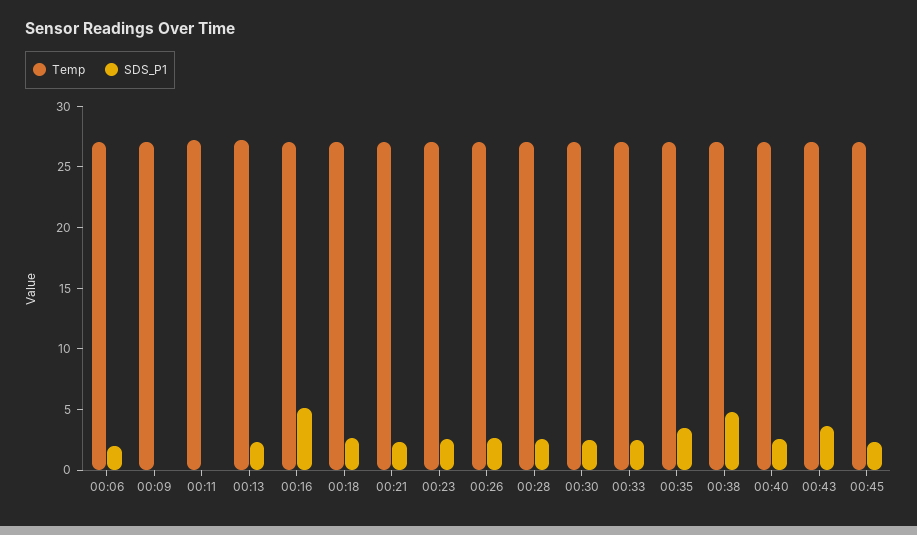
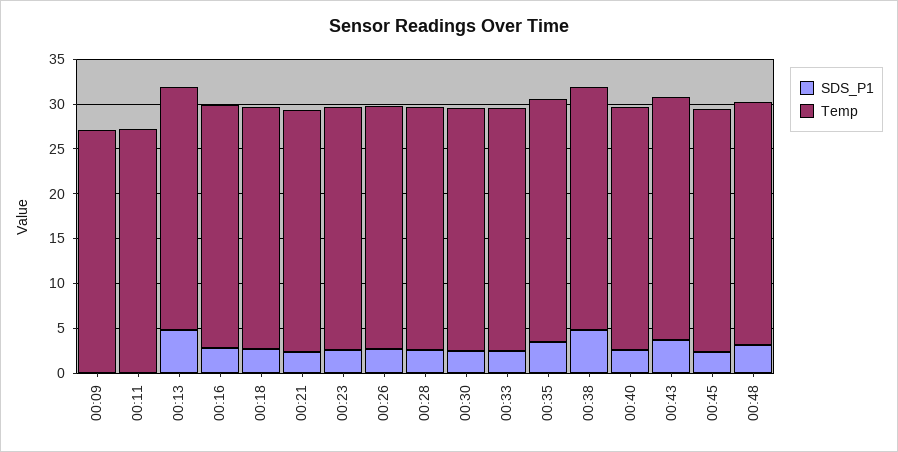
Temp, 00:06: 27 -> none
SDS_P1, 00:06: 2 -> none
SDS_P1, 00:13: 2 -> 5
SDS_P1, 00:16: 5 -> 3
SDS_P1, 00:48: none -> 3
Temp, 00:48: none -> 27

